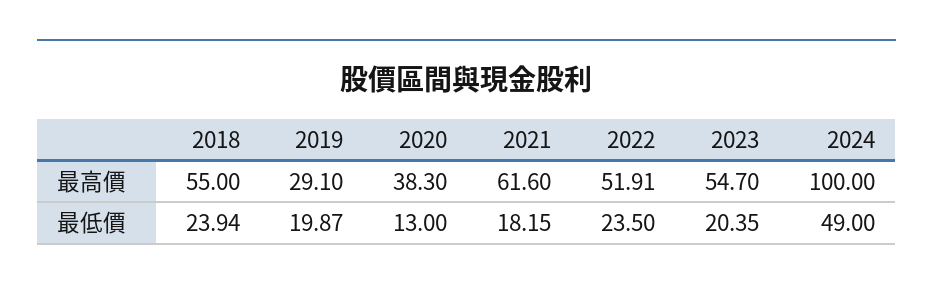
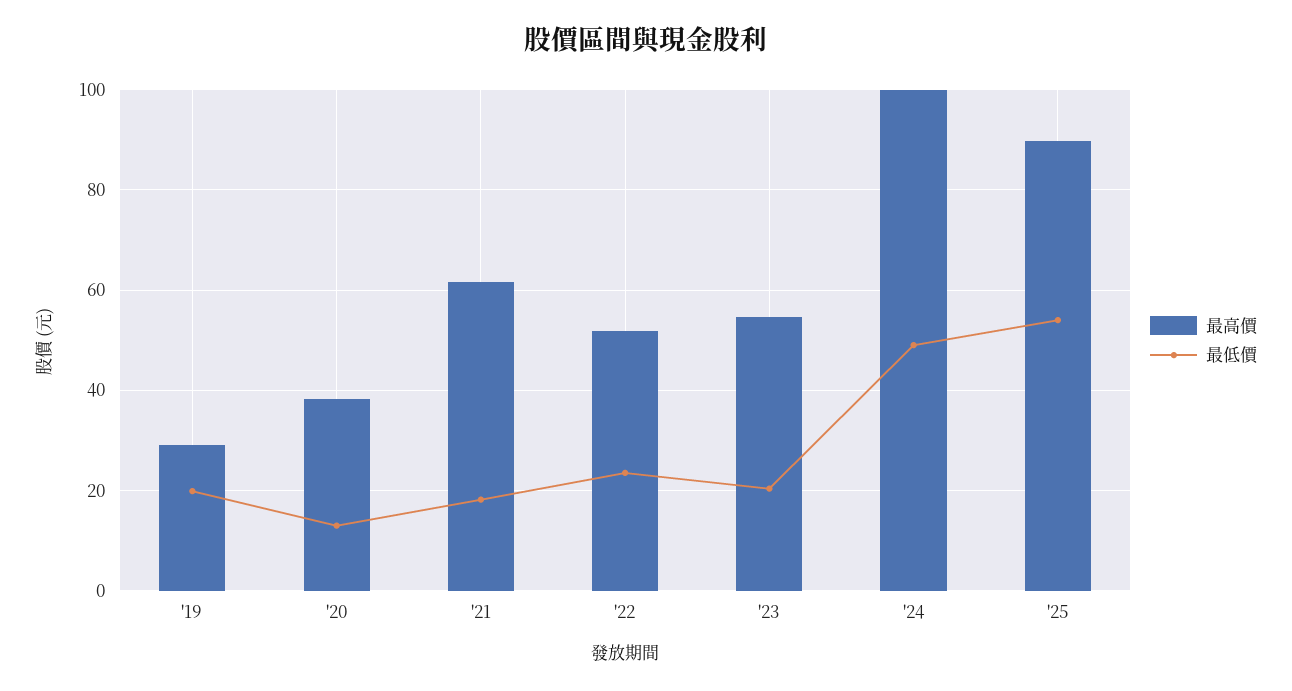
最高價, 2018: 55 -> none
最低價, 2018: 23.94 -> none
最高價, '25: none -> 90
最低價, '25: none -> 54

